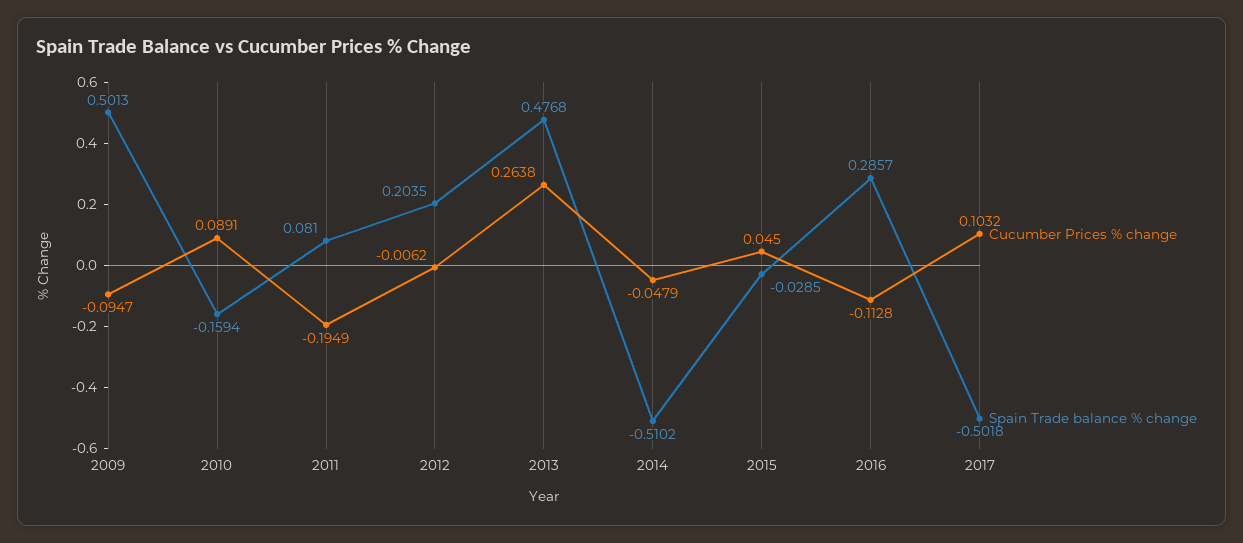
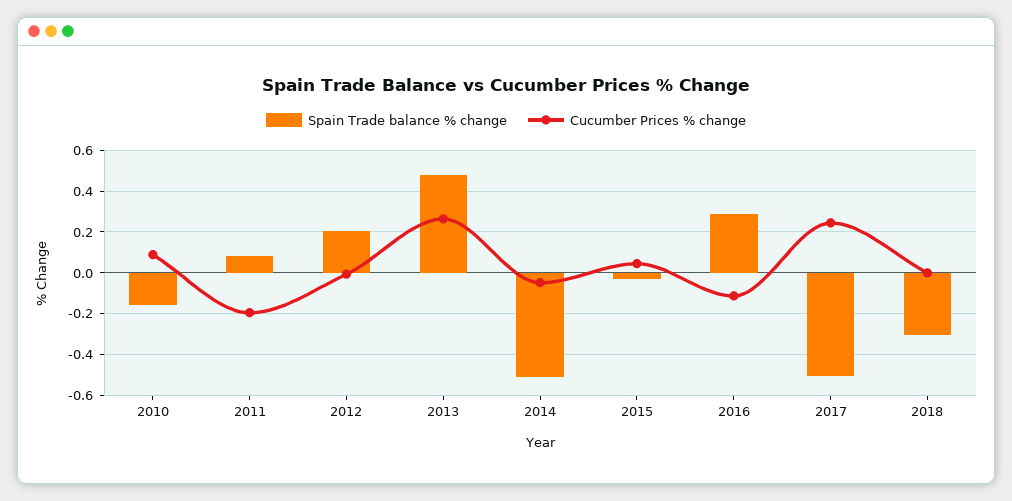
Cucumber Prices % change, 2009: -0.0947 -> none
Spain Trade balance % change, 2009: 0.5013 -> none
Cucumber Prices % change, 2017: 0.1032 -> 0.25
Spain Trade balance % change, 2018: none -> -0.3
Cucumber Prices % change, 2018: none -> 0

